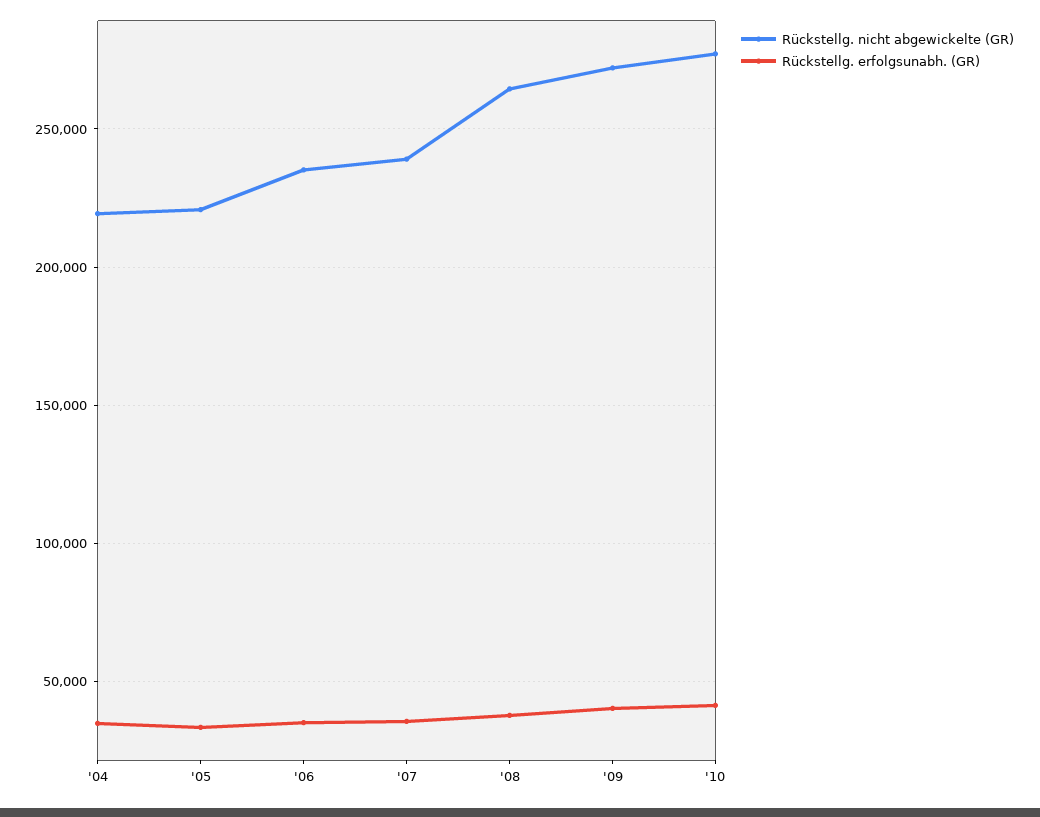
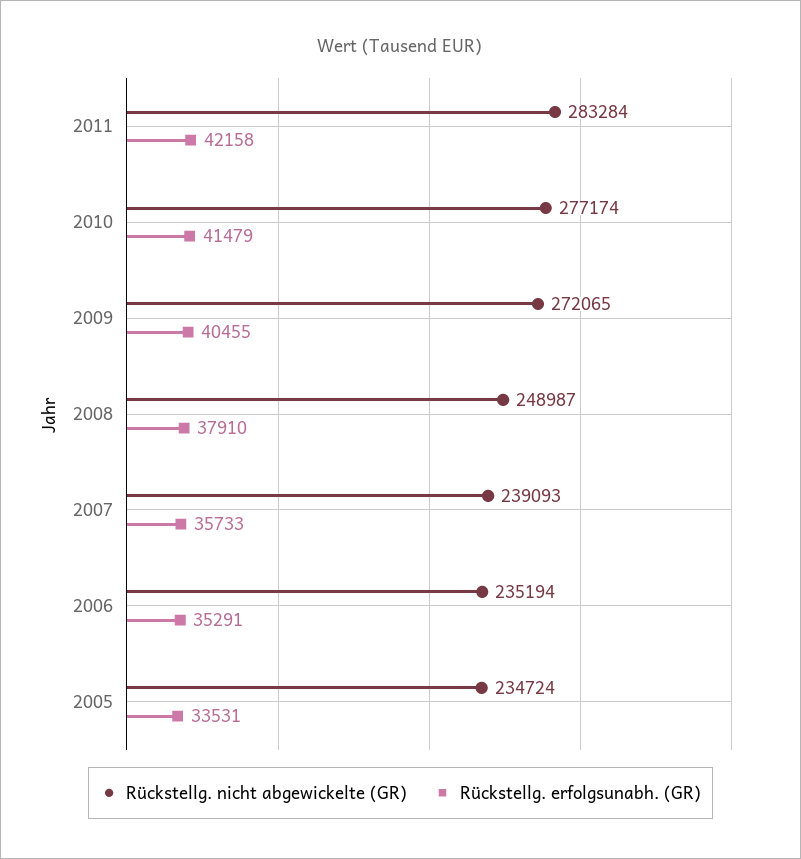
Rückstellg. nicht abgewickelte (GR), '04: 220000 -> none
Rückstellg. erfolgsunabh. (GR), '04: 35000 -> none
Rückstellg. nicht abgewickelte (GR), '05: 220000 -> 234724
Rückstellg. nicht abgewickelte (GR), '08: 265000 -> 248987
Rückstellg. nicht abgewickelte (GR), 2011: none -> 283284
Rückstellg. erfolgsunabh. (GR), 2011: none -> 42158

